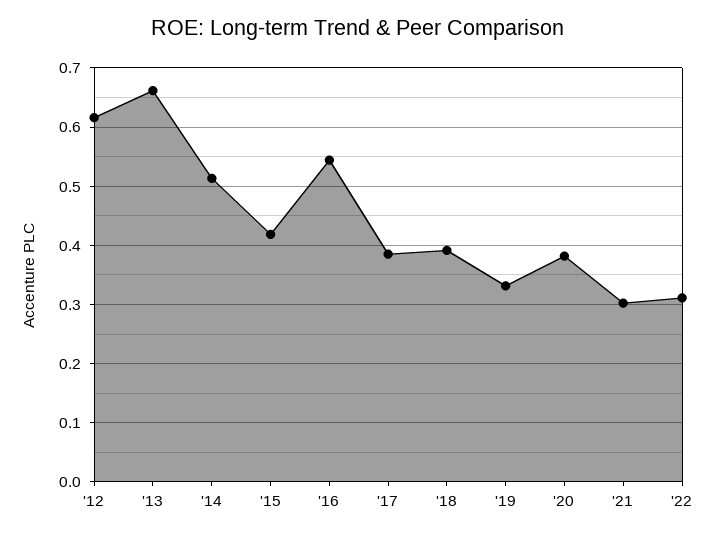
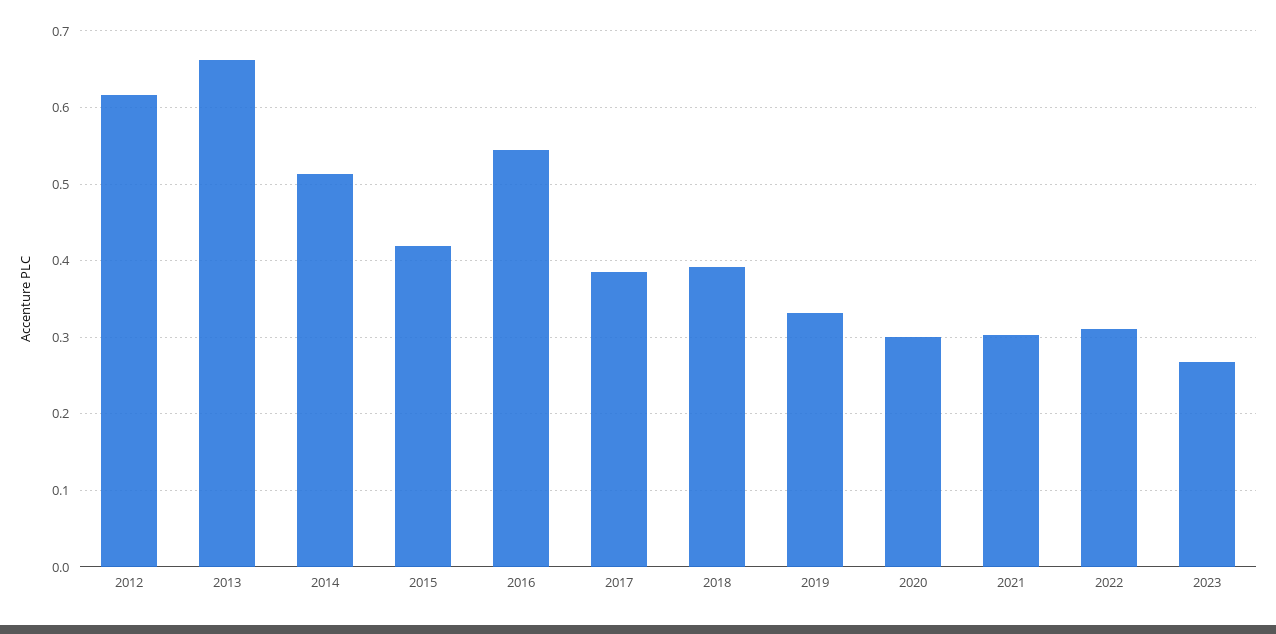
'20: 0.38 -> 0.3
2023: none -> 0.27

